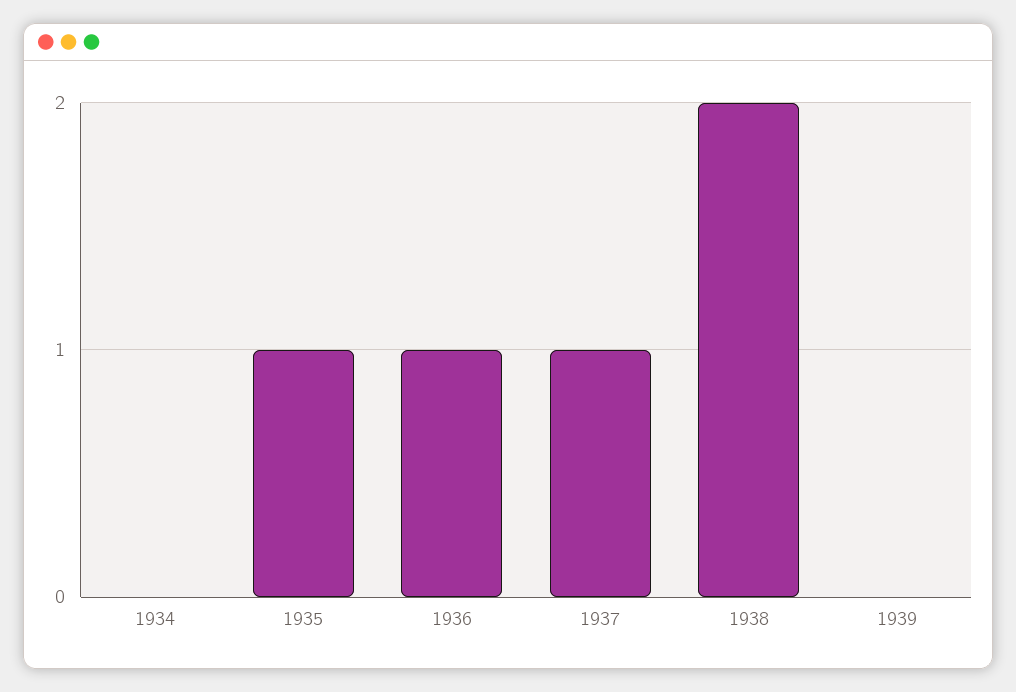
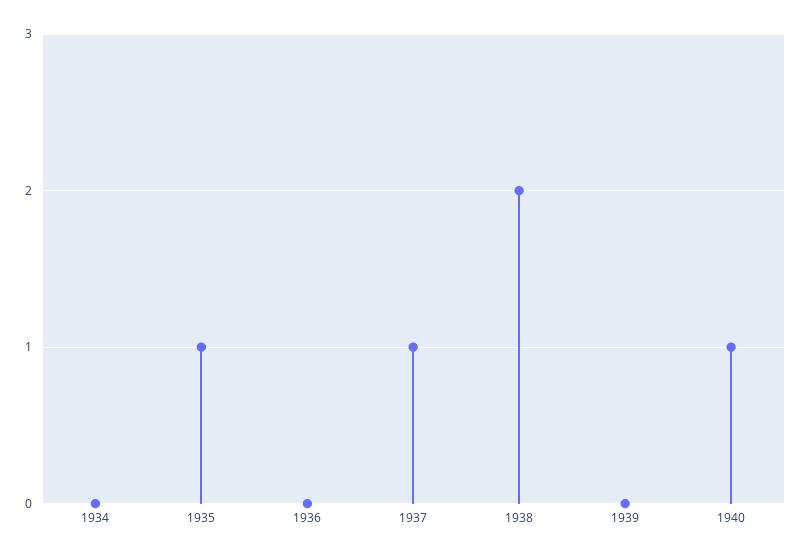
1936: 1 -> 0
1940: none -> 1

